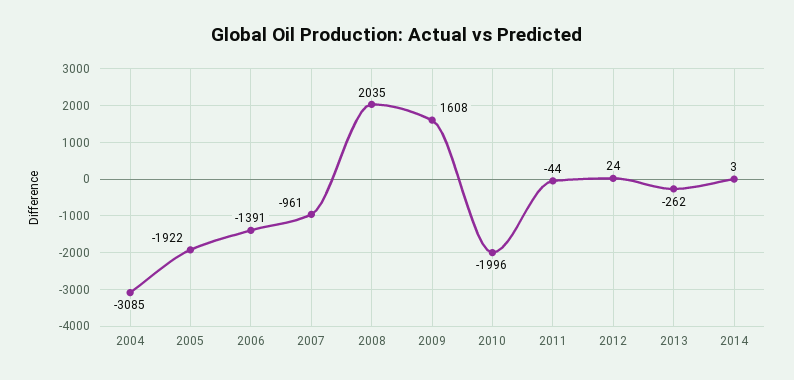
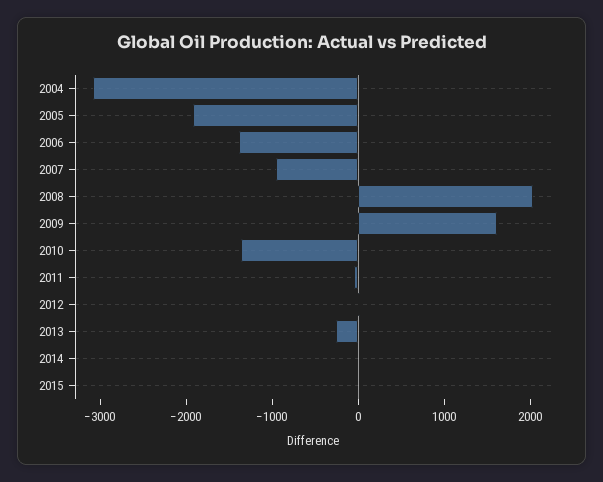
2010: -1996 -> -1400
2015: none -> 0

